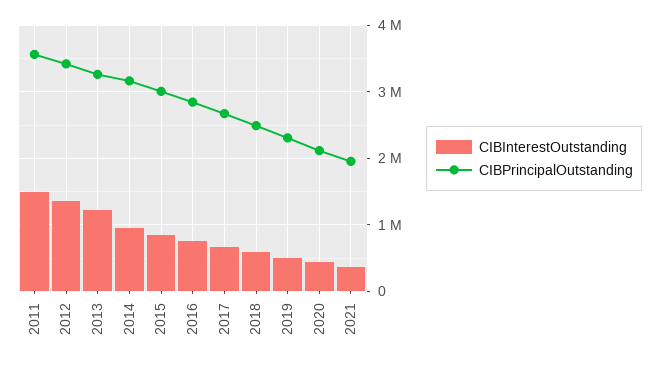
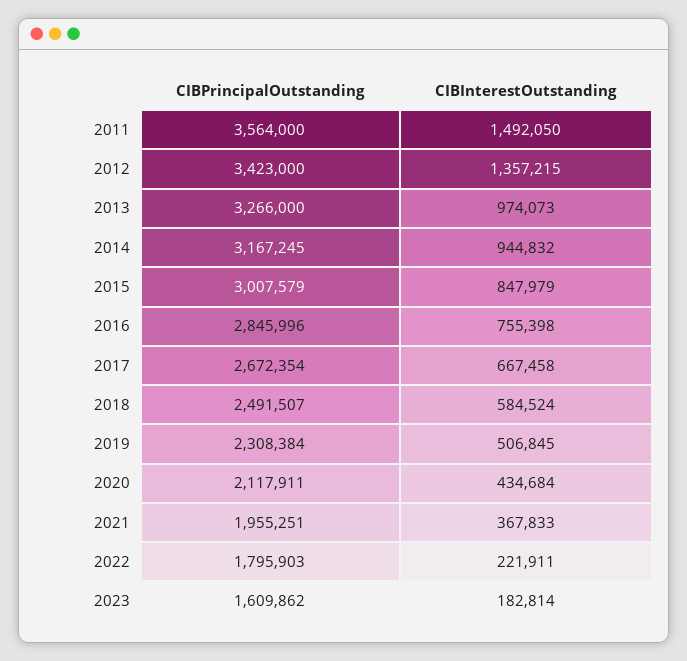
CIBInterestOutstanding, 2013: 1200000 -> 974073
CIBPrincipalOutstanding, 2022: none -> 1795903
CIBInterestOutstanding, 2022: none -> 221911
CIBPrincipalOutstanding, 2023: none -> 1609862
CIBInterestOutstanding, 2023: none -> 182814

